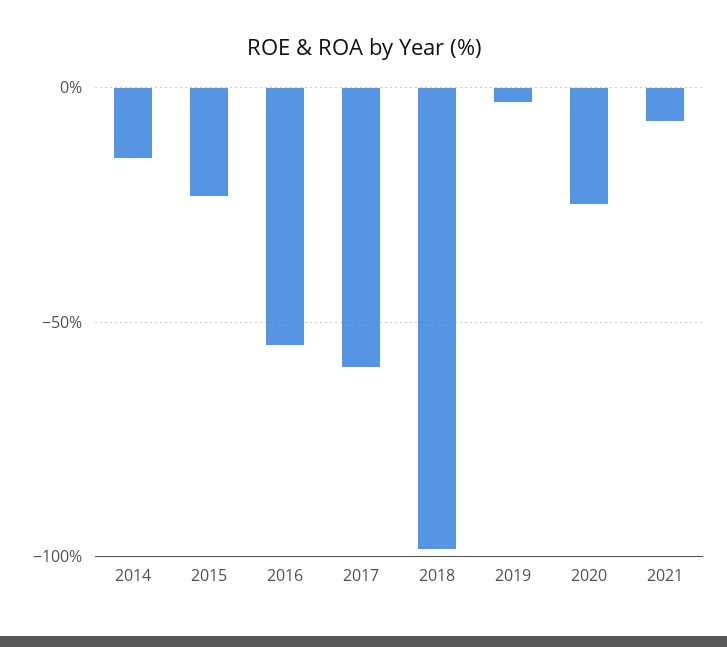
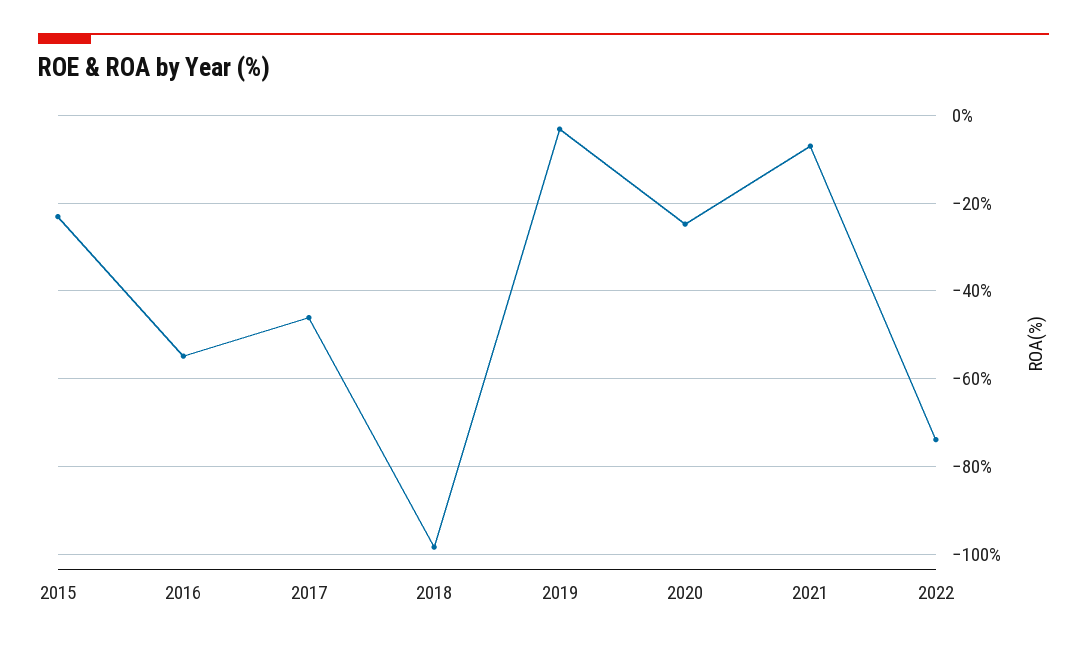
2014: -15 -> none
2017: -60 -> -46
2022: none -> -74

